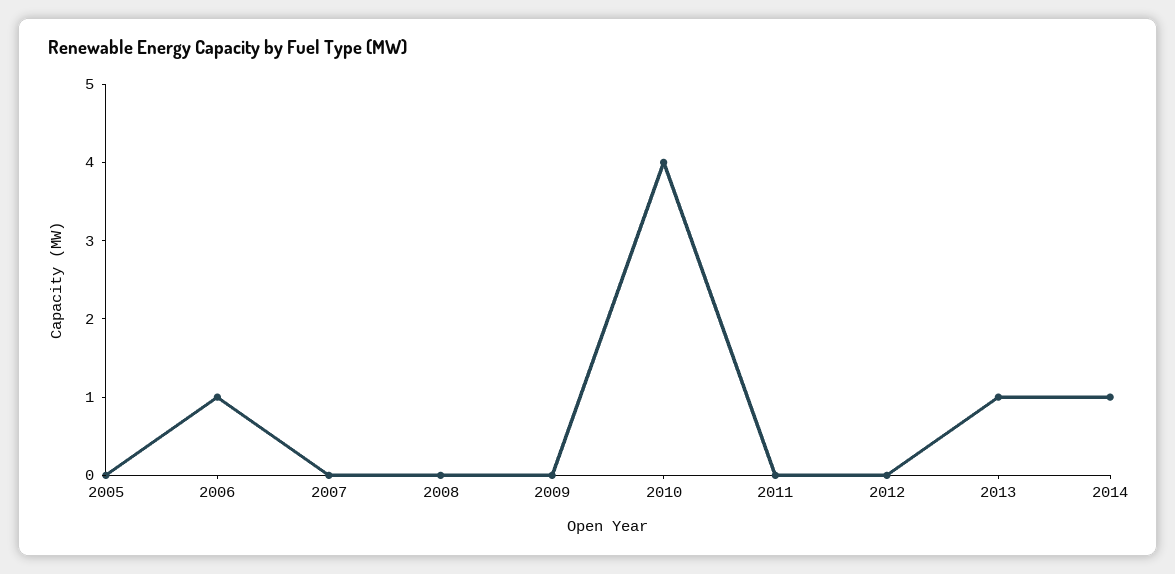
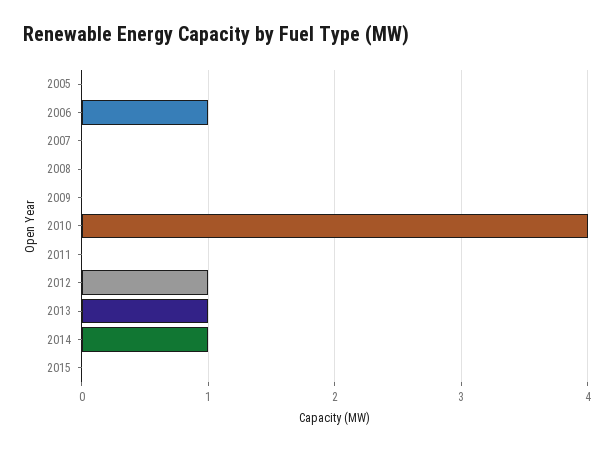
2012: 0 -> 1
2015: none -> 0

